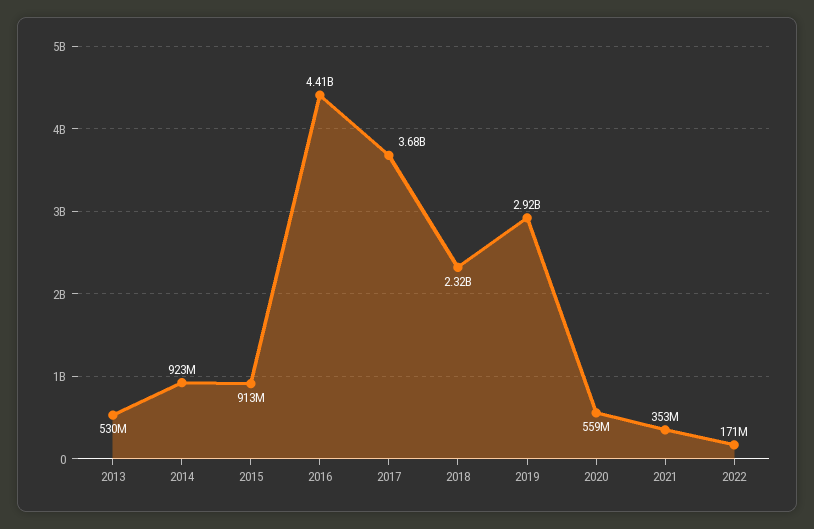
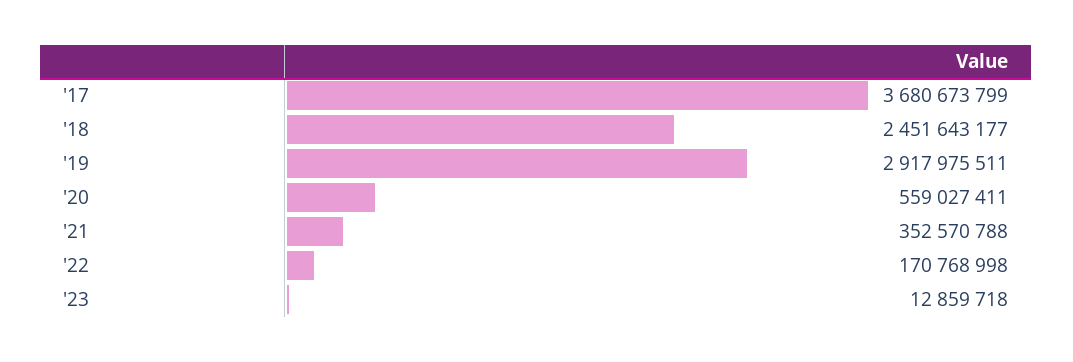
2013: 530000000 -> none
2014: 923000000 -> none
2015: 913000000 -> none
2016: 4410000000 -> none
2018: 2320000000 -> 2451643177
'23: none -> 12859718

